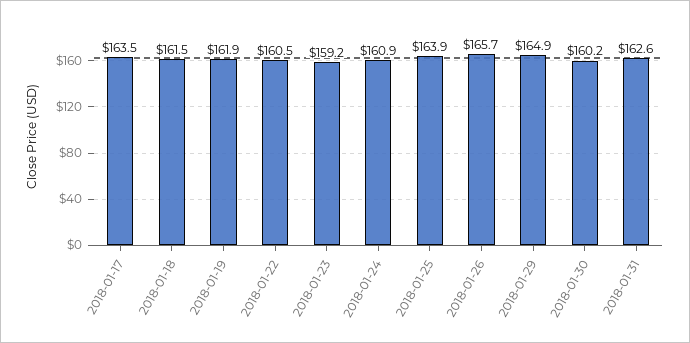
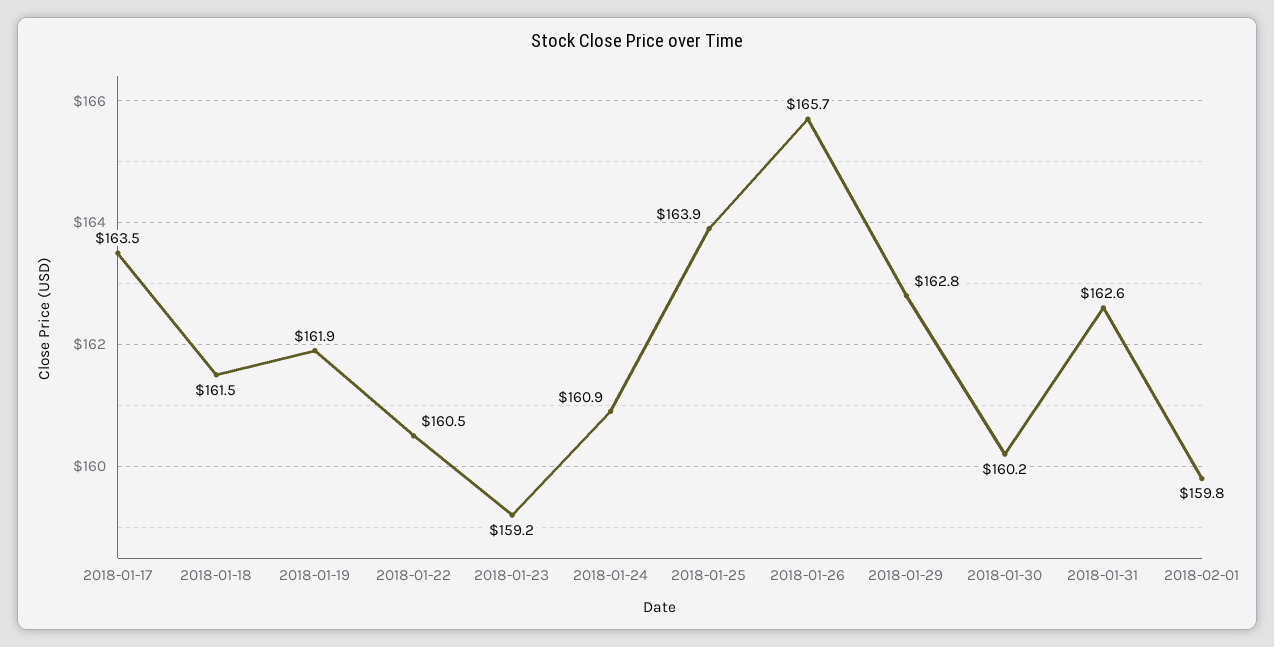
2018-01-29: 164.9 -> 162.8
2018-02-01: none -> 159.8

